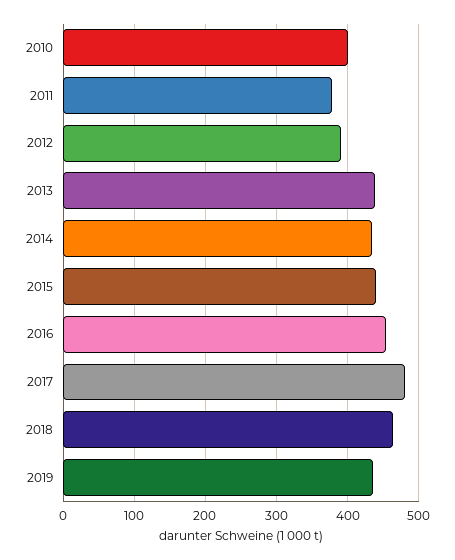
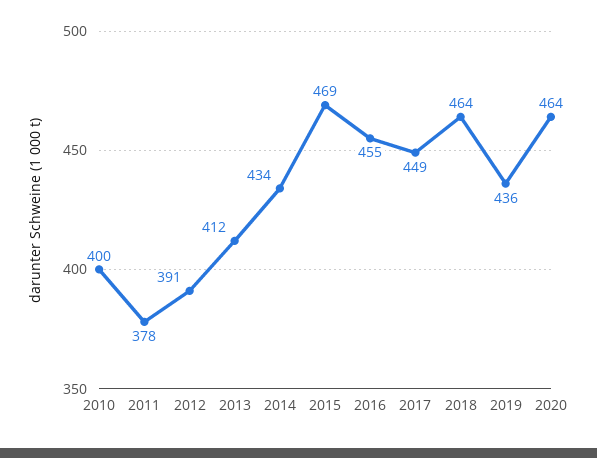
2013: 440 -> 412
2015: 440 -> 469
2017: 480 -> 449
2020: none -> 464

